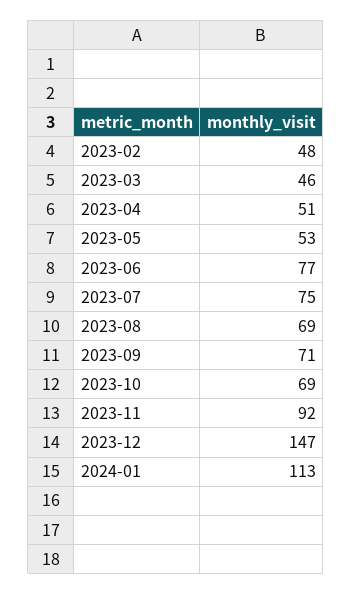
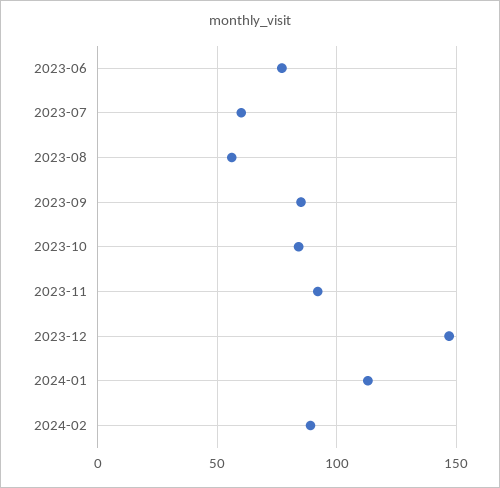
2023-02: 48 -> none
2023-03: 46 -> none
2023-04: 51 -> none
2023-05: 53 -> none
2023-07: 75 -> 60
2023-08: 69 -> 55
2023-09: 71 -> 85
2023-10: 69 -> 85
2024-02: none -> 90

